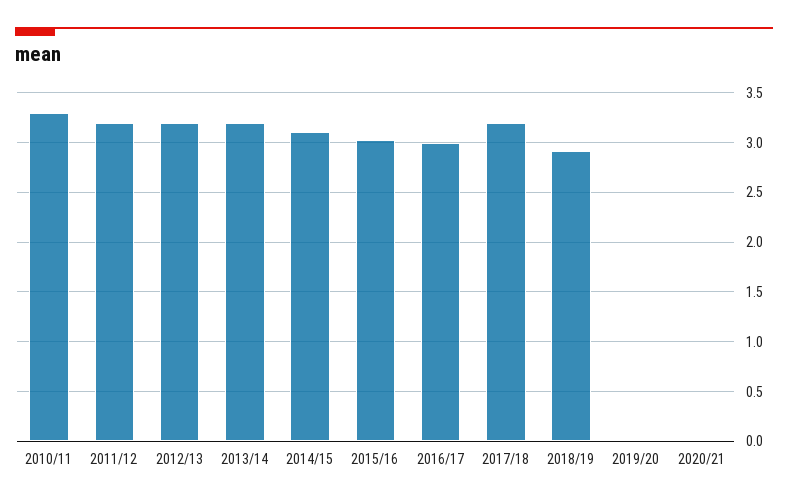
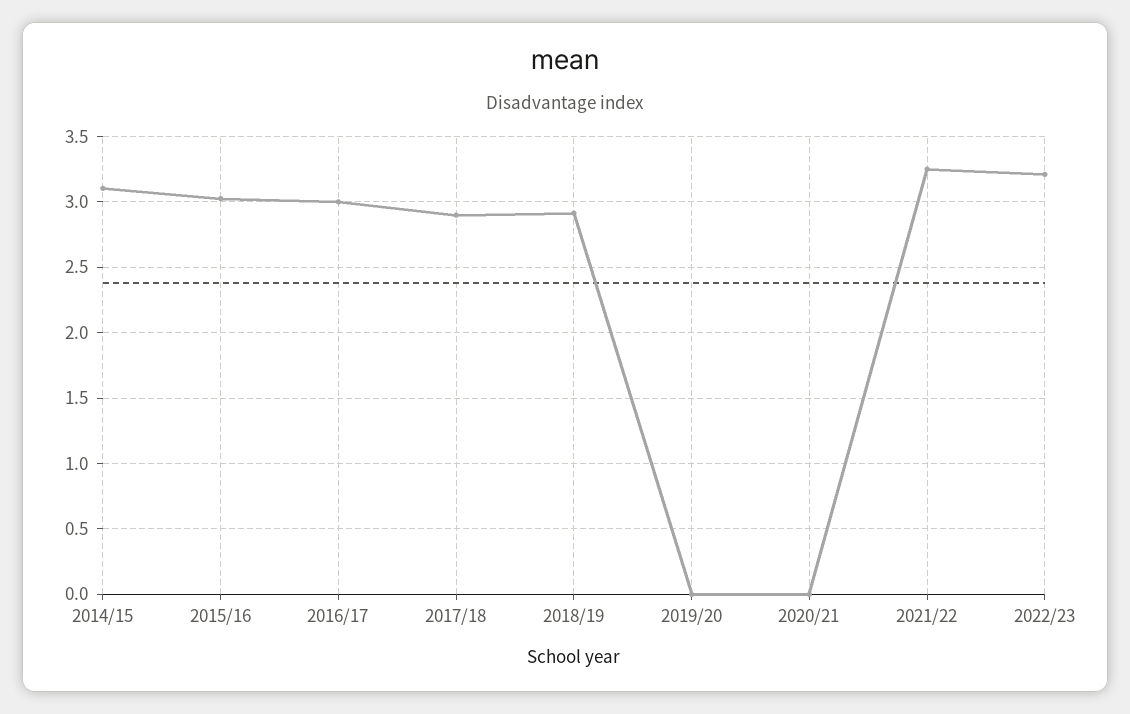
2010/11: 3.3 -> none
2011/12: 3.2 -> none
2012/13: 3.2 -> none
2013/14: 3.2 -> none
2017/18: 3.2 -> 2.9
2021/22: none -> 3.25
2022/23: none -> 3.2

